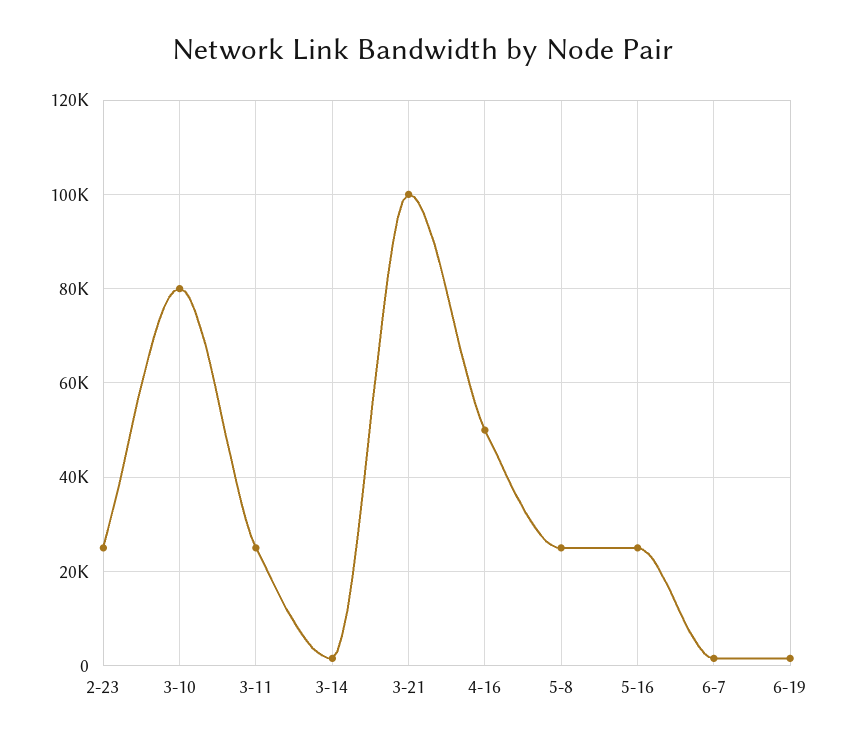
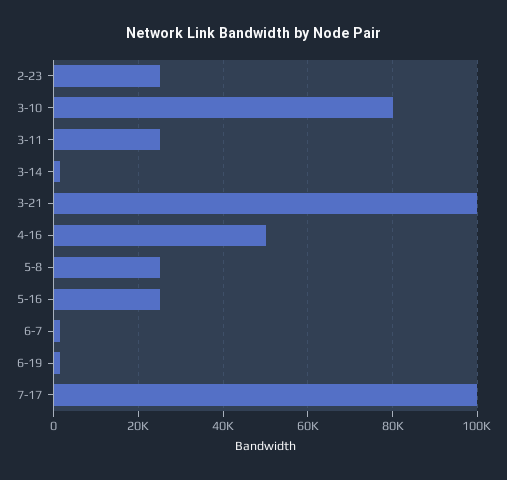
7-17: none -> 100000

